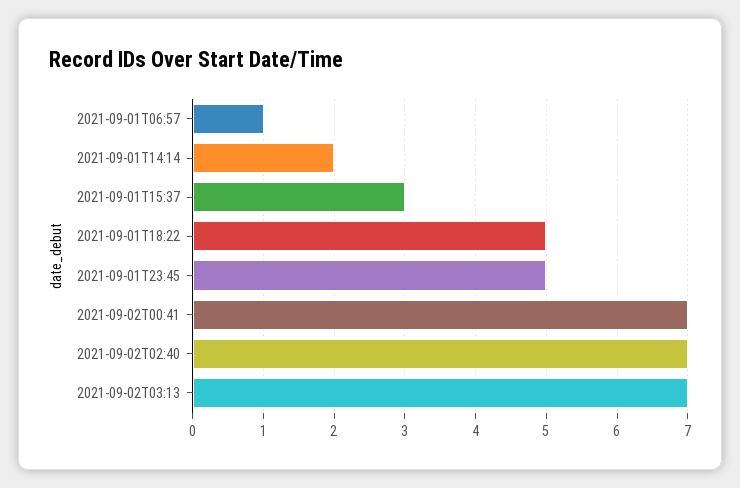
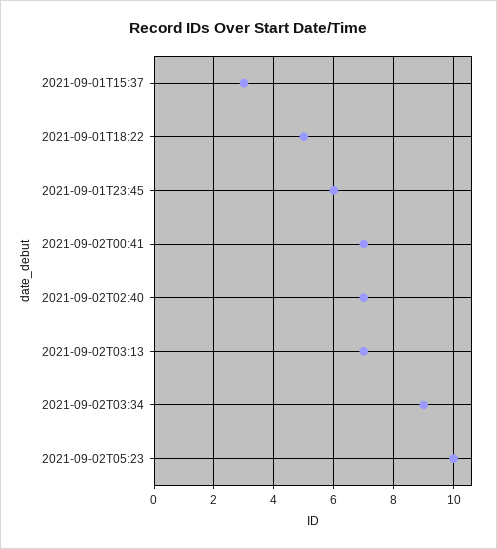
2021-09-01T06:57: 1 -> none
2021-09-01T14:14: 2 -> none
2021-09-01T23:45: 5 -> 6
2021-09-02T03:34: none -> 9
2021-09-02T05:23: none -> 10

